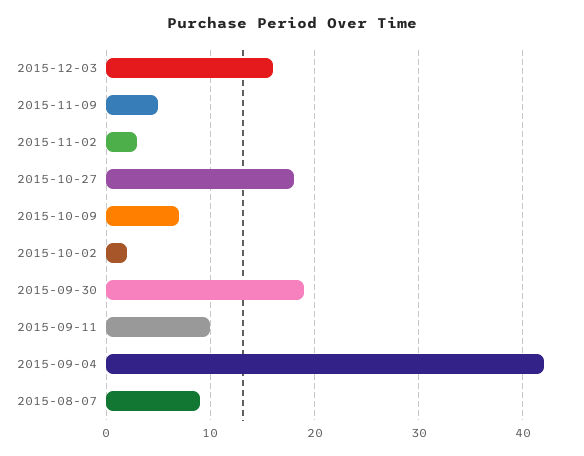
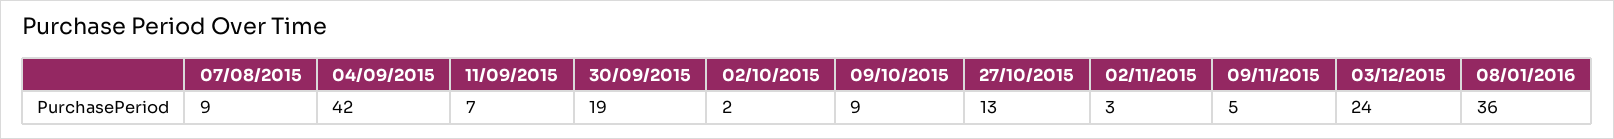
2015-12-03: 16 -> 24
2015-10-27: 18 -> 13
2015-10-09: 7 -> 9
2015-09-11: 10 -> 7
08/01/2016: none -> 36

